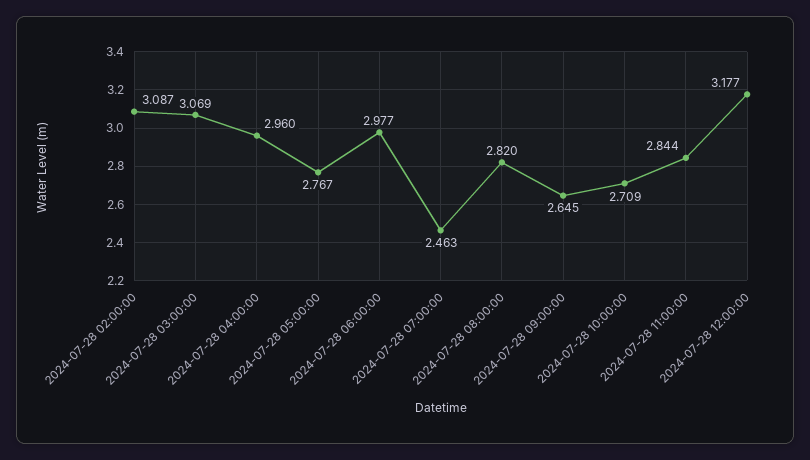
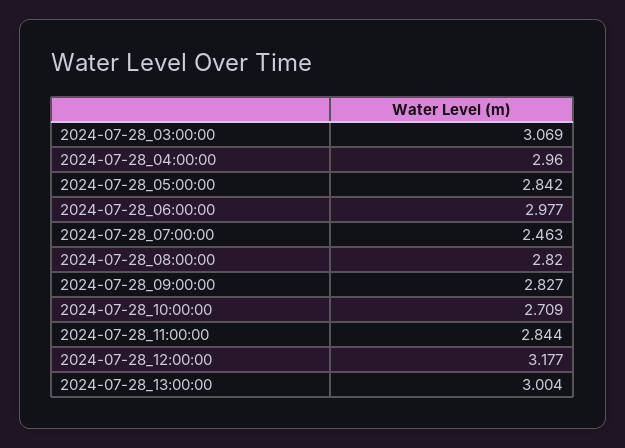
2024-07-28 02:00:00: 3.087 -> none
2024-07-28 05:00:00: 2.767 -> 2.842
2024-07-28 09:00:00: 2.645 -> 2.827
2024-07-28_13:00:00: none -> 3.004

